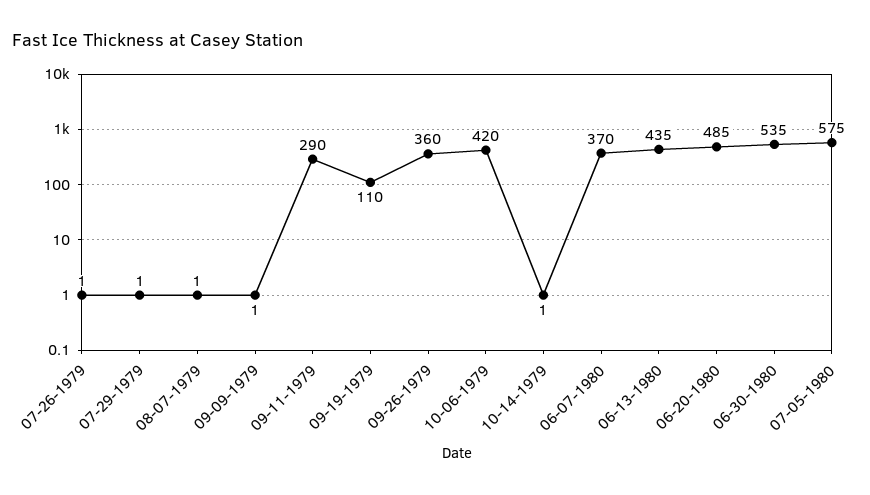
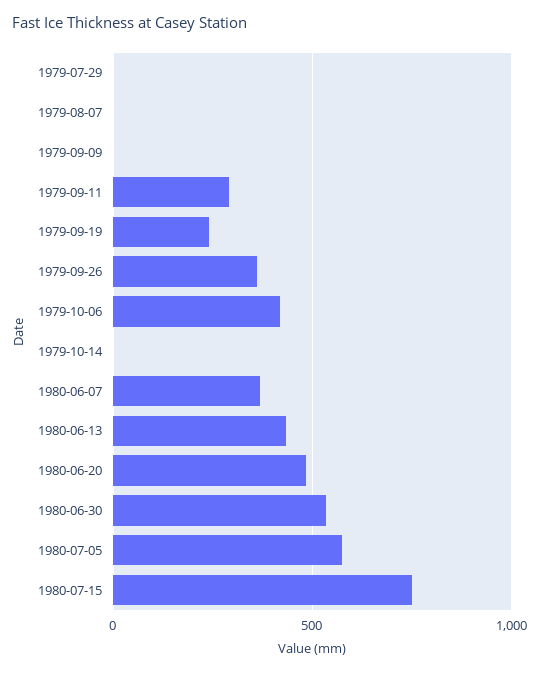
07-26-1979: 1 -> none
09-19-1979: 110 -> 250
1980-07-15: none -> 750

